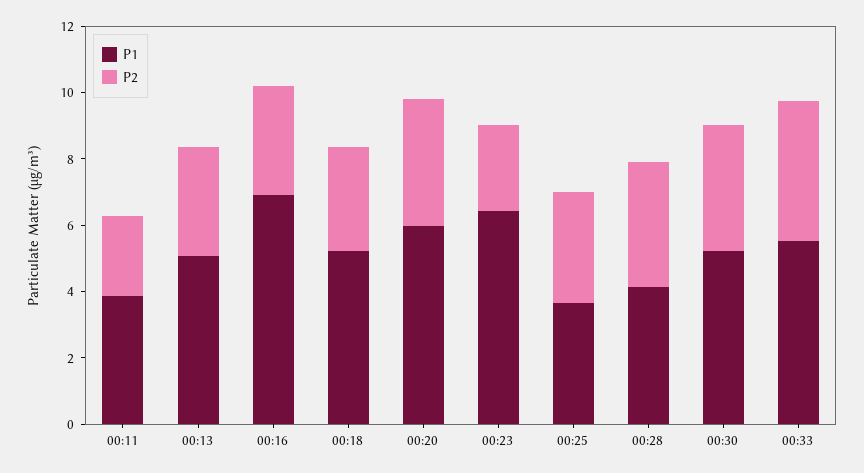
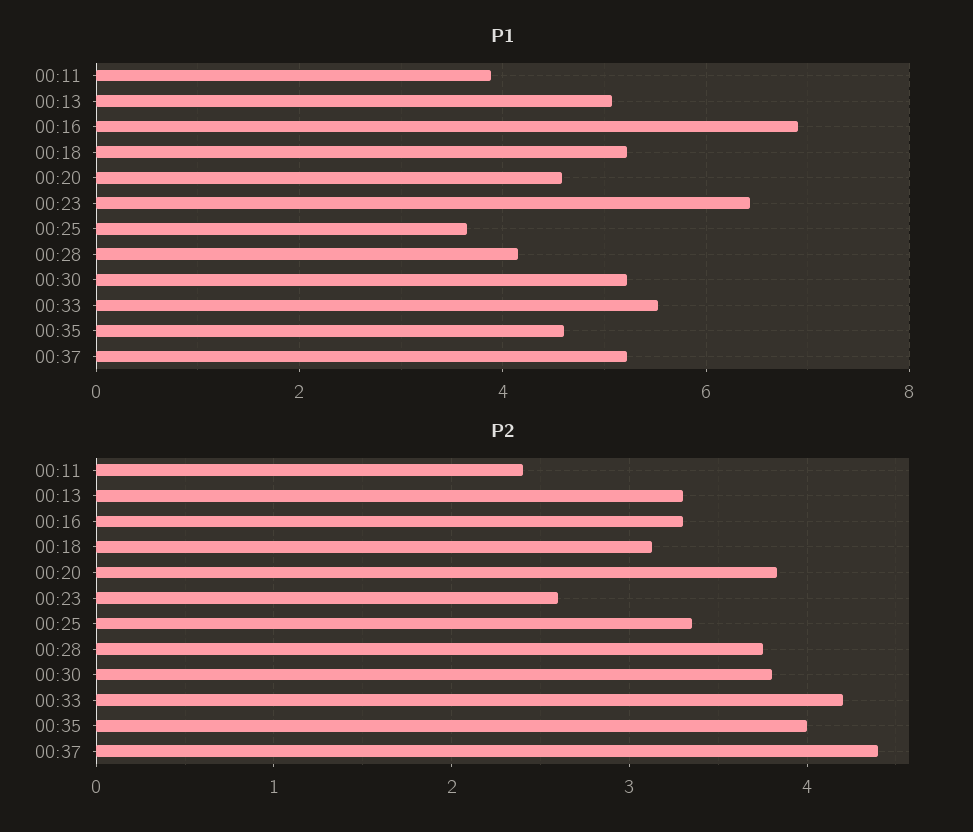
P1, 00:20: 6 -> 4.6
P1, 00:35: none -> 4.6
P1, 00:37: none -> 5.2
P2, 00:35: none -> 4
P2, 00:37: none -> 4.4

